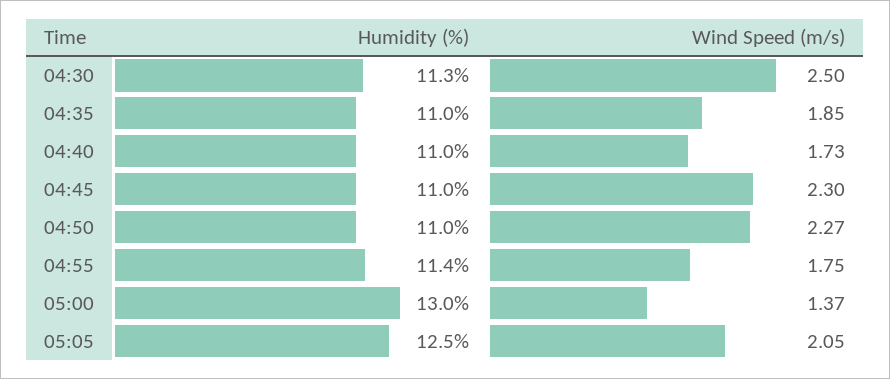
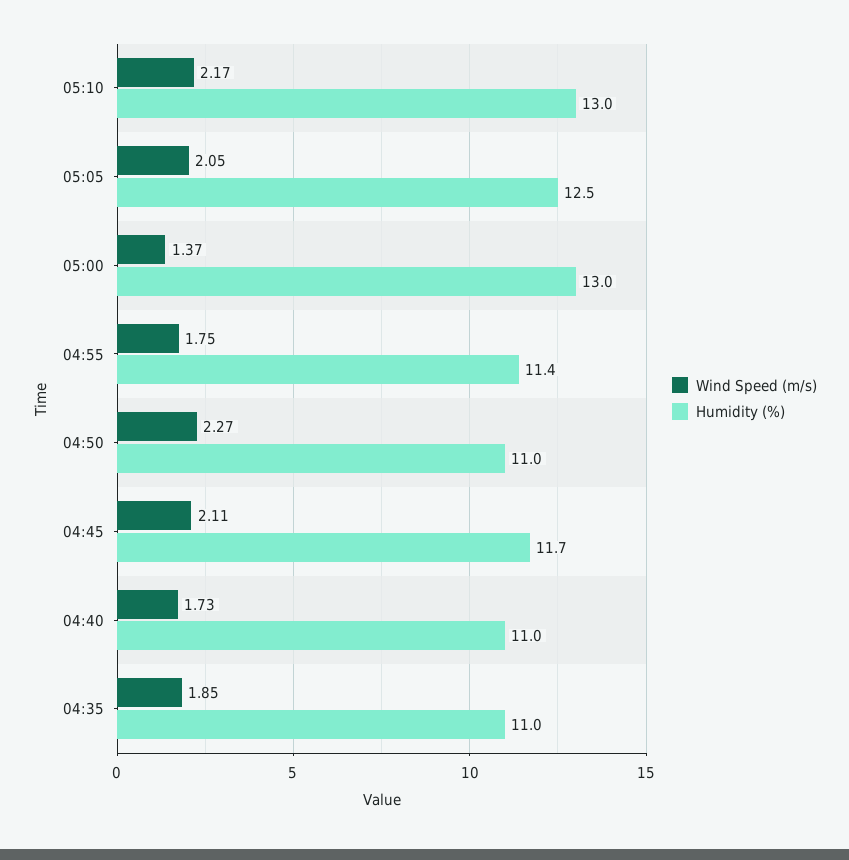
Humidity (%), 04:30: 11.3 -> none
Wind Speed (m/s), 04:30: 2.5 -> none
Humidity (%), 04:45: 11 -> 11.7
Wind Speed (m/s), 04:45: 2.3 -> 2.11
Wind Speed (m/s), 05:10: none -> 2.17
Humidity (%), 05:10: none -> 13

